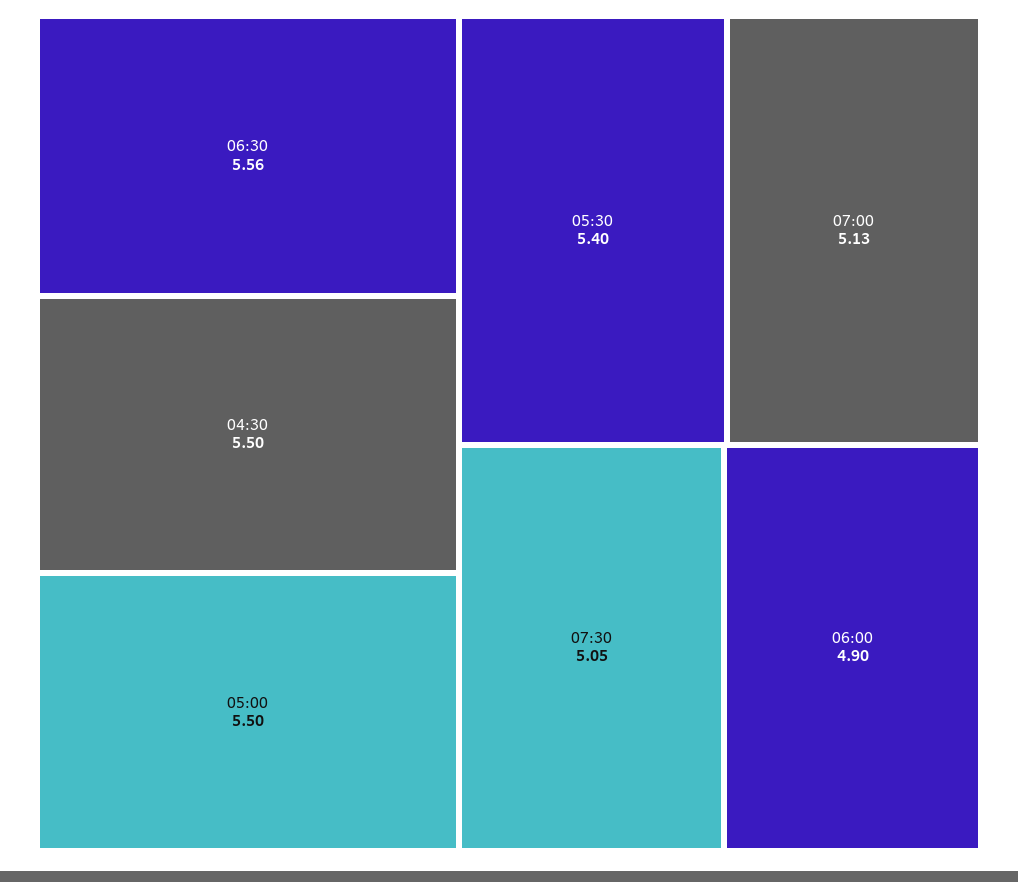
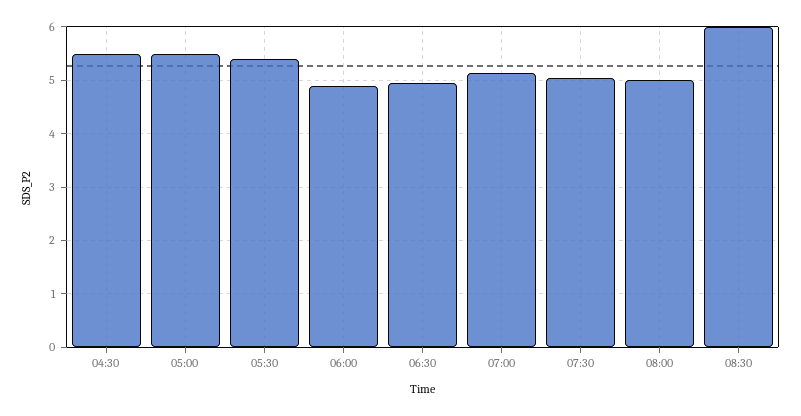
06:30: 5.56 -> 5
08:00: none -> 5
08:30: none -> 6

